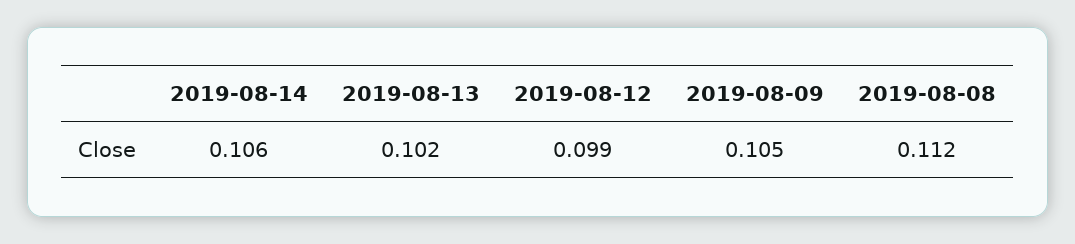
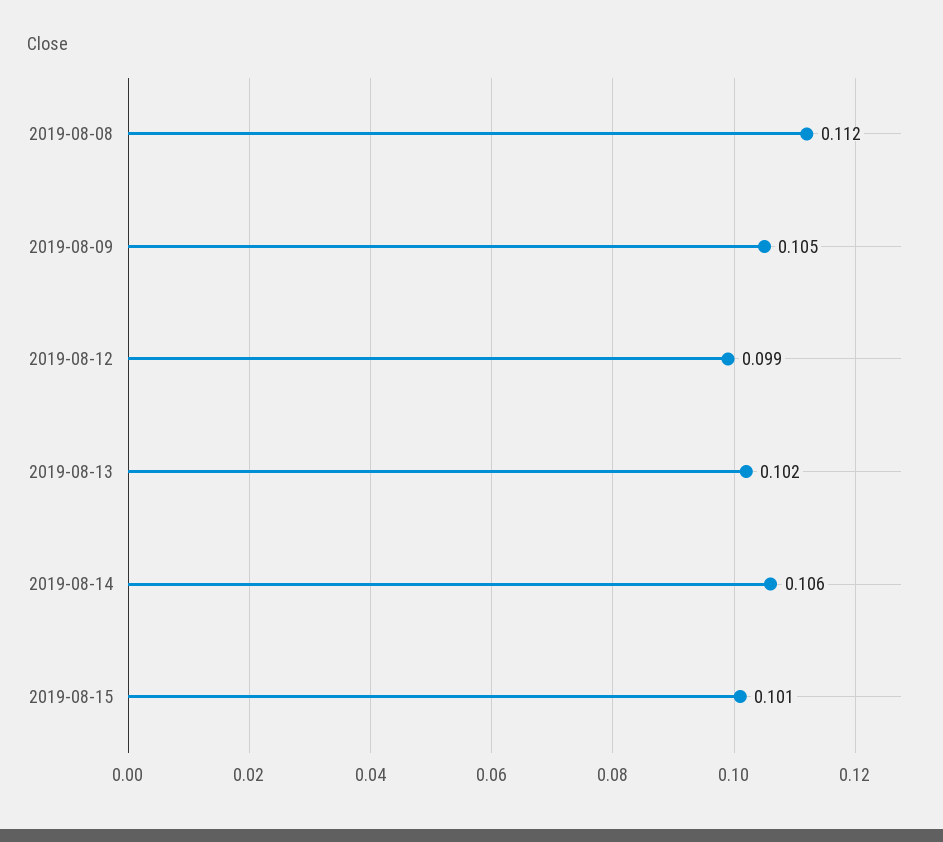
2019-08-15: none -> 0.101

